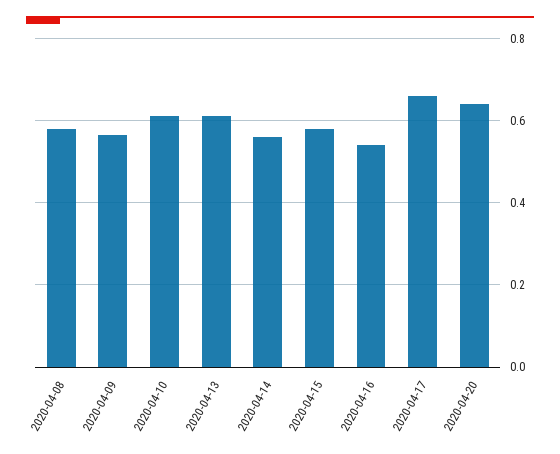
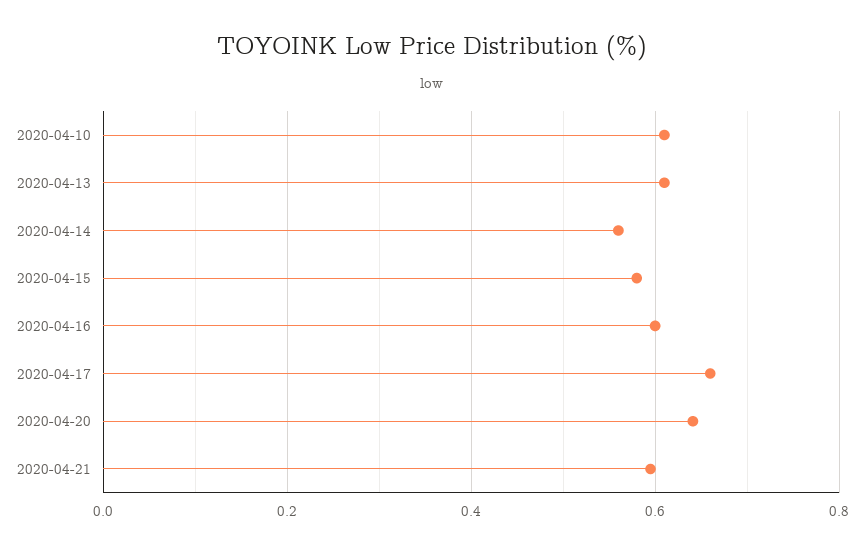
2020-04-08: 0.58 -> none
2020-04-09: 0.56 -> none
2020-04-16: 0.54 -> 0.6
2020-04-21: none -> 0.6

